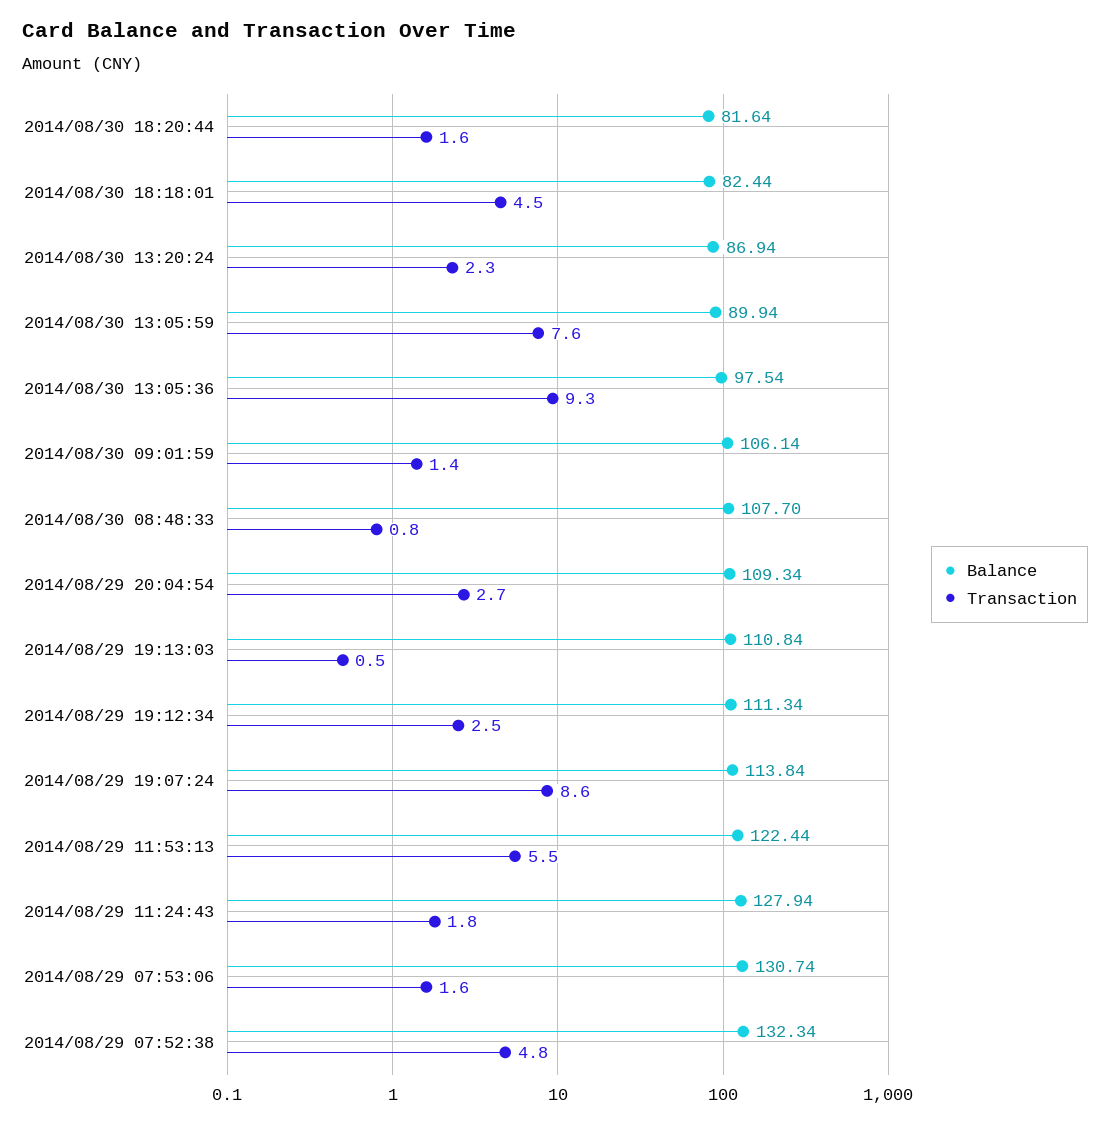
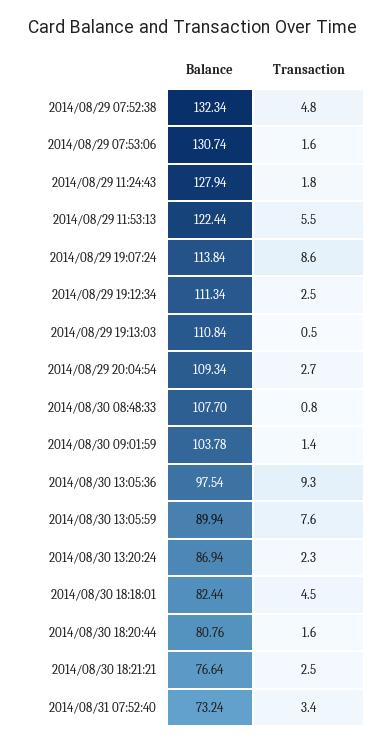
Balance, 2014/08/30 18:20:44: 81.64 -> 80.76
Balance, 2014/08/30 09:01:59: 106.14 -> 103.78
Balance, 2014/08/30 18:21:21: none -> 76.64
Transaction, 2014/08/30 18:21:21: none -> 2.5
Balance, 2014/08/31 07:52:40: none -> 73.24
Transaction, 2014/08/31 07:52:40: none -> 3.4

